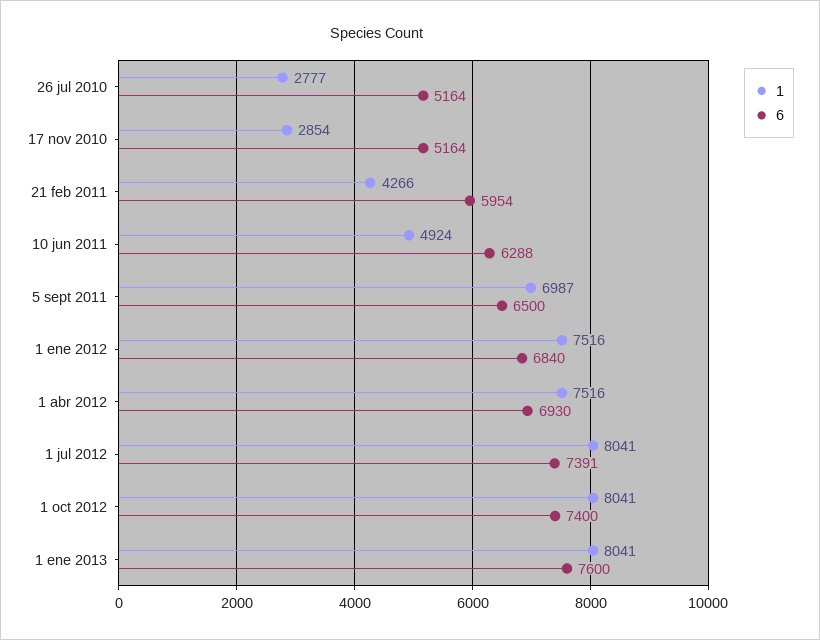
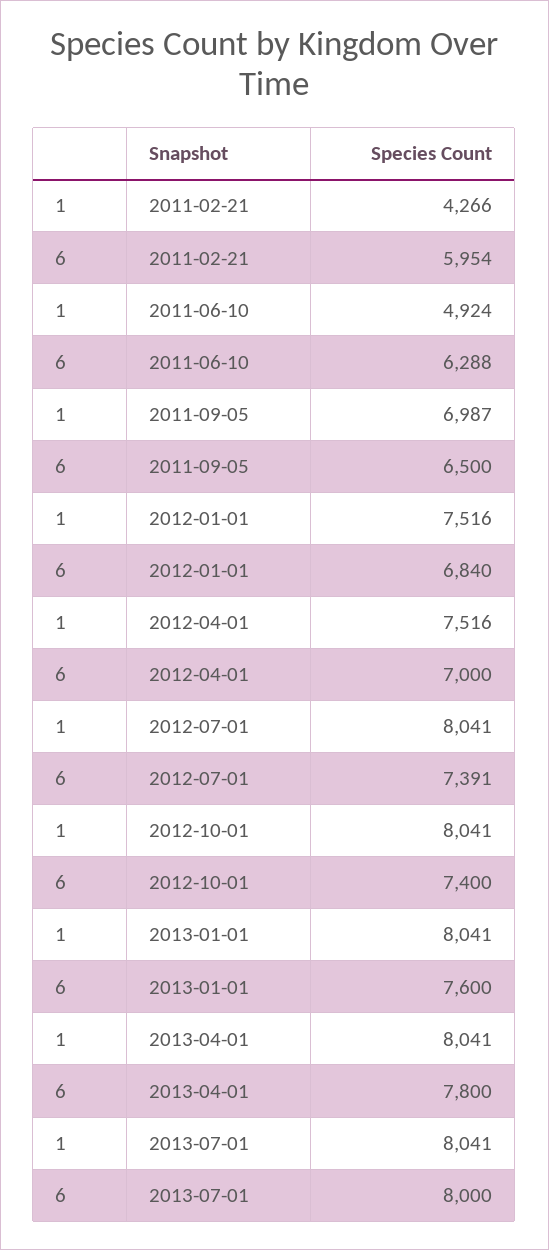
1, 26 jul 2010: 2777 -> none
6, 26 jul 2010: 5164 -> none
1, 17 nov 2010: 2854 -> none
6, 17 nov 2010: 5164 -> none
6, 1 abr 2012: 6930 -> 7000
1, 2013-04-01: none -> 8041
6, 2013-04-01: none -> 7800
1, 2013-07-01: none -> 8041
6, 2013-07-01: none -> 8000

